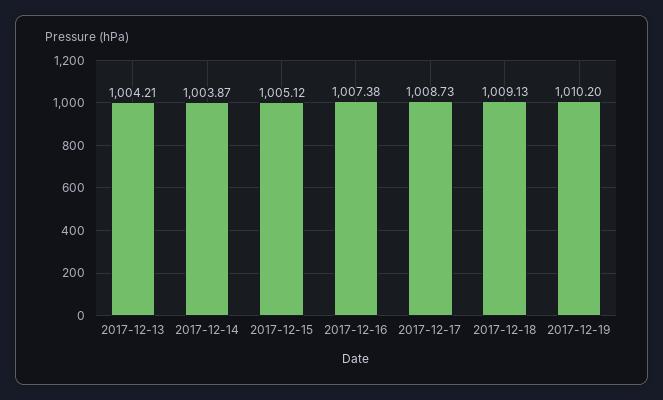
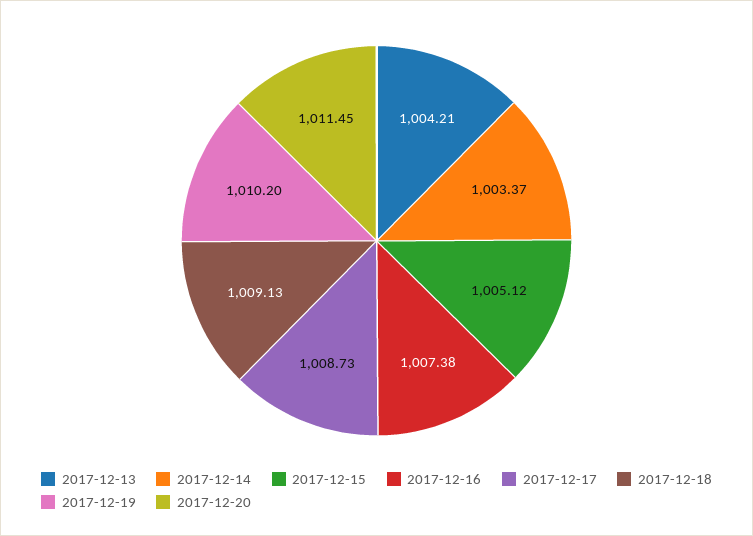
2017-12-14: 1003.87 -> 1003.37
2017-12-20: none -> 1011.45

